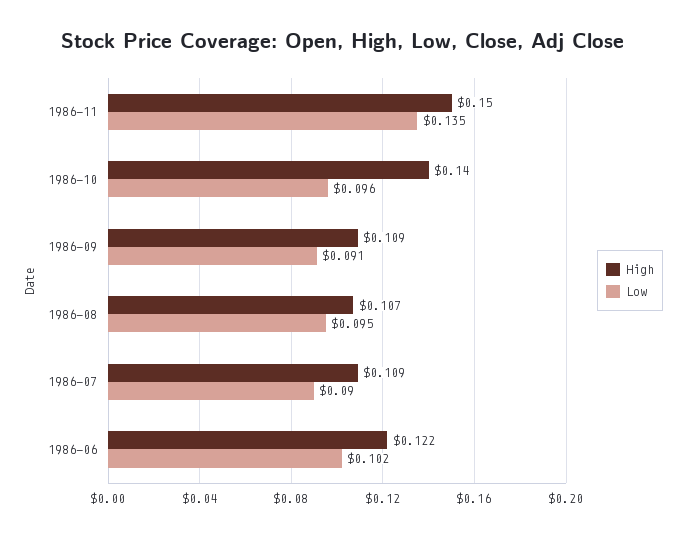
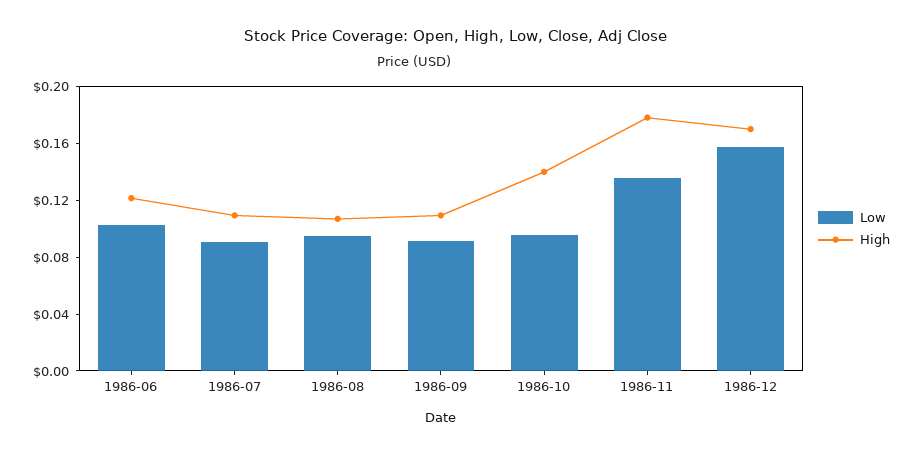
High, 1986-11: 0.15 -> 0.18
Low, 1986-12: none -> 0.16
High, 1986-12: none -> 0.17

